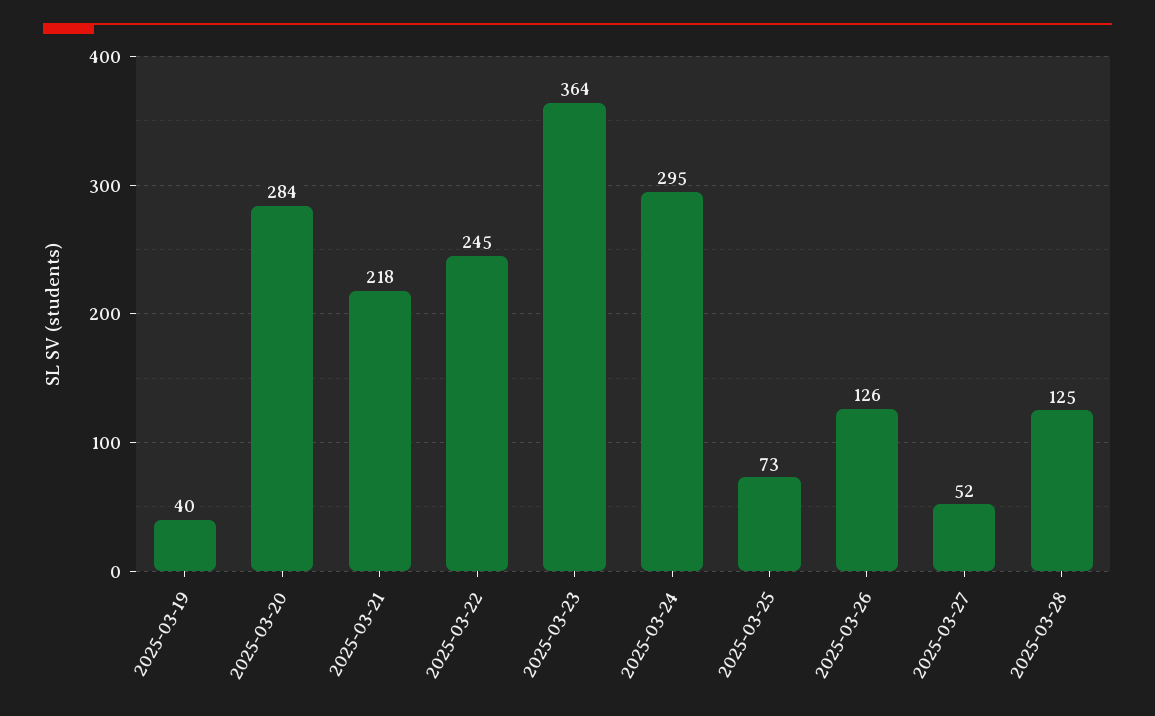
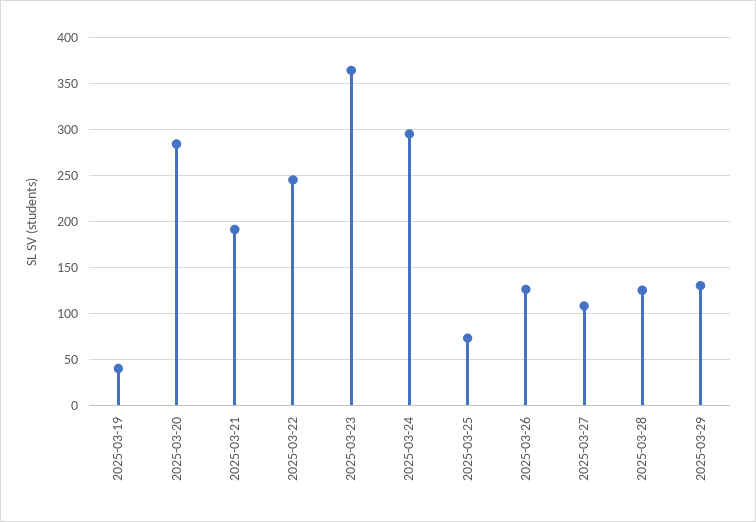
2025-03-21: 218 -> 190
2025-03-27: 52 -> 110
2025-03-29: none -> 130

